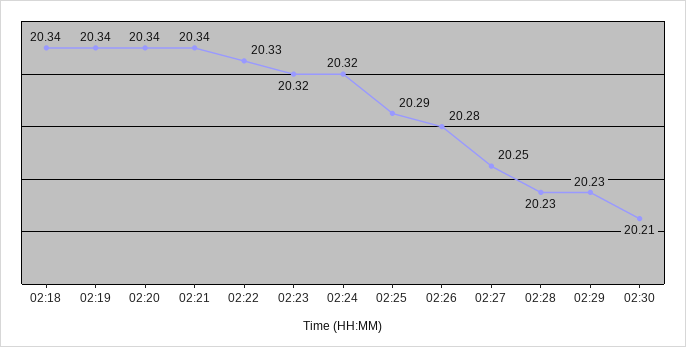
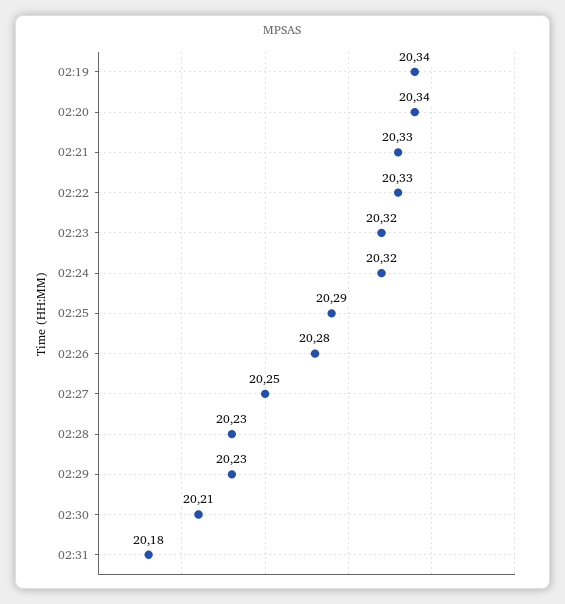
02:18: 20.34 -> none
02:21: 20.34 -> 20.33
02:31: none -> 20.18

